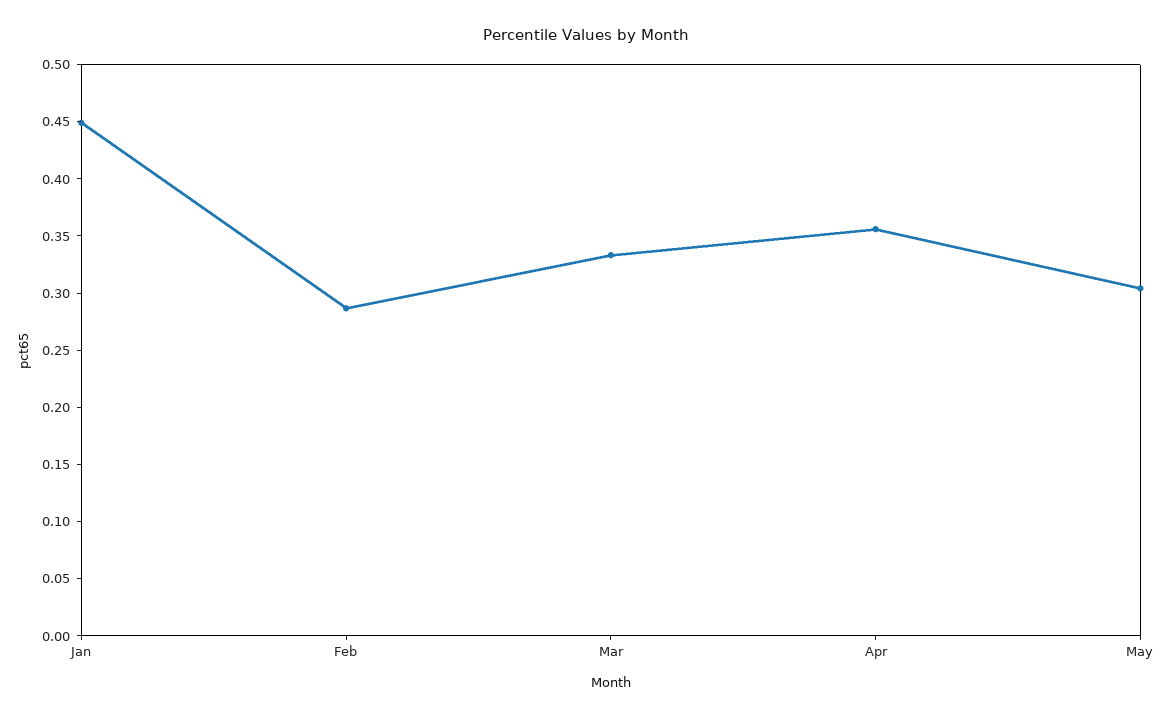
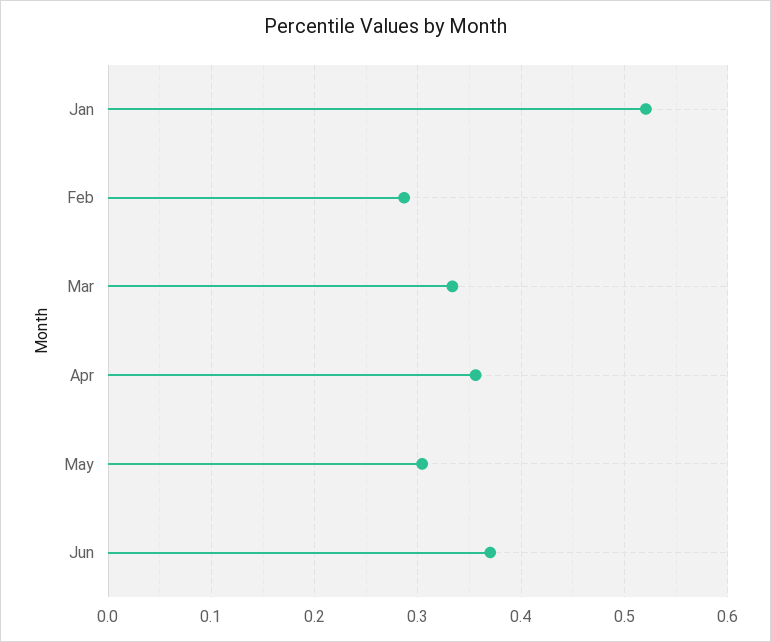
Jan: 0.45 -> 0.52
Jun: none -> 0.37

